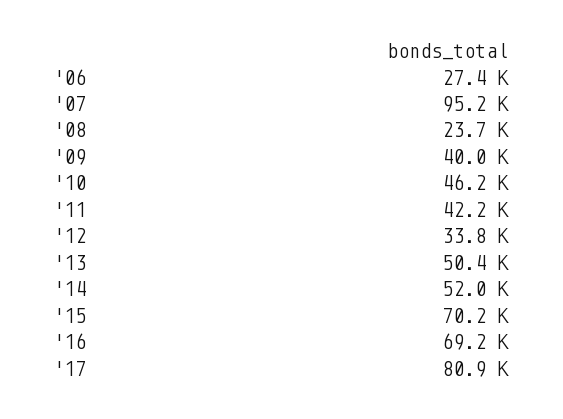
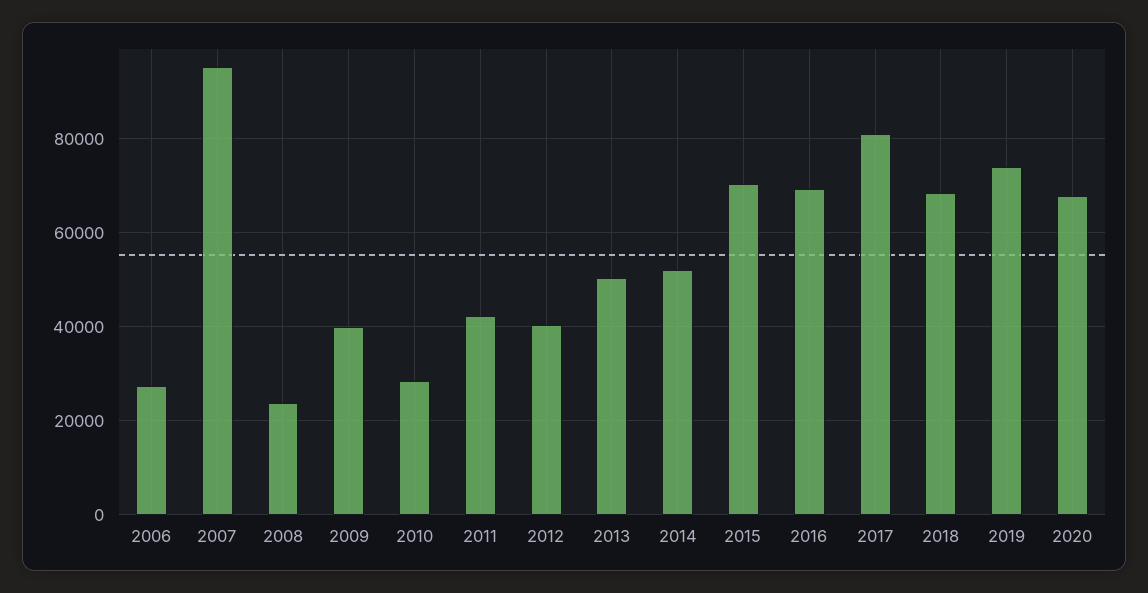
'10: 46200 -> 28000
'12: 33800 -> 40000
2018: none -> 68000
2019: none -> 74000
2020: none -> 68000

